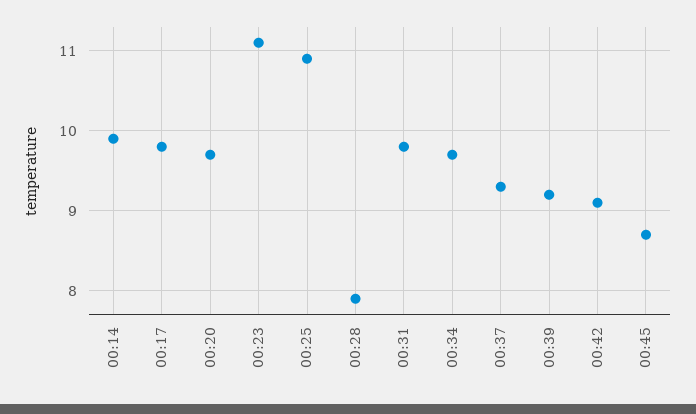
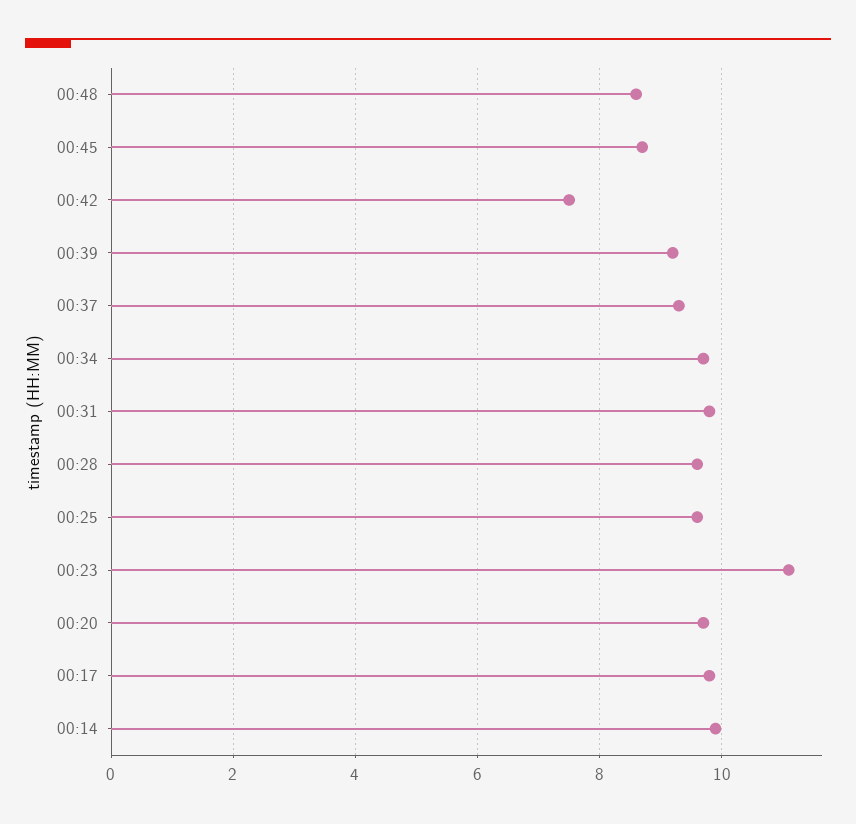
00:25: 10.9 -> 9.5
00:28: 7.9 -> 9.5
00:42: 9.1 -> 7.5
00:48: none -> 8.5

